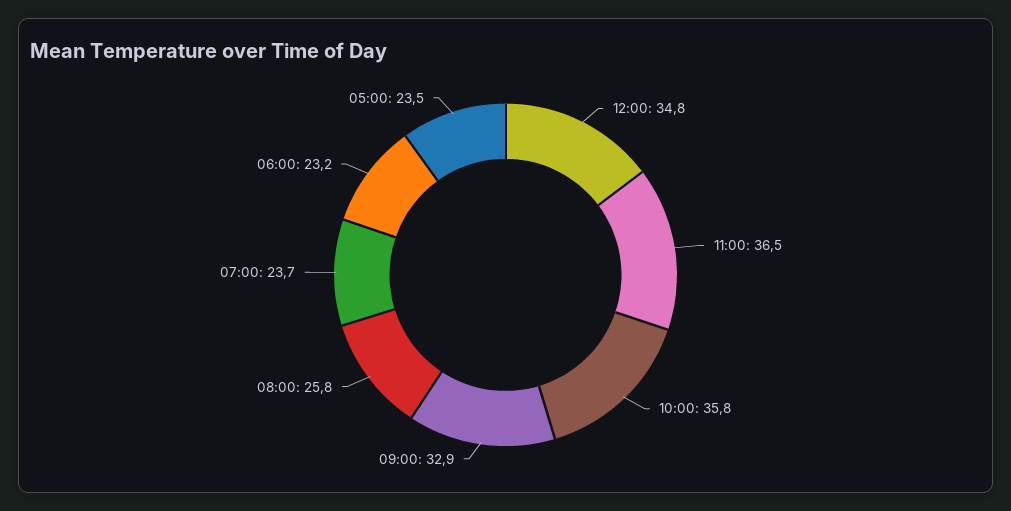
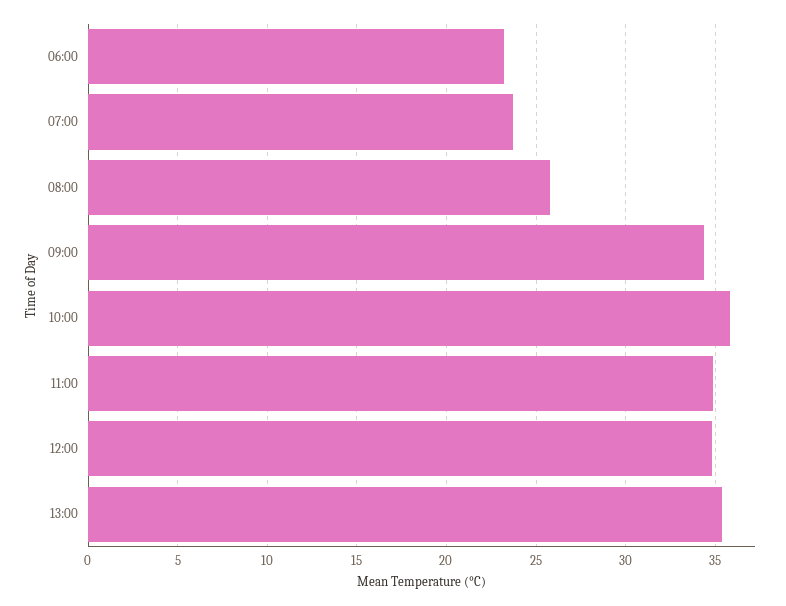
11:00: 36.5 -> 35
09:00: 32.9 -> 34.5
05:00: 23.5 -> none
13:00: none -> 35.5

